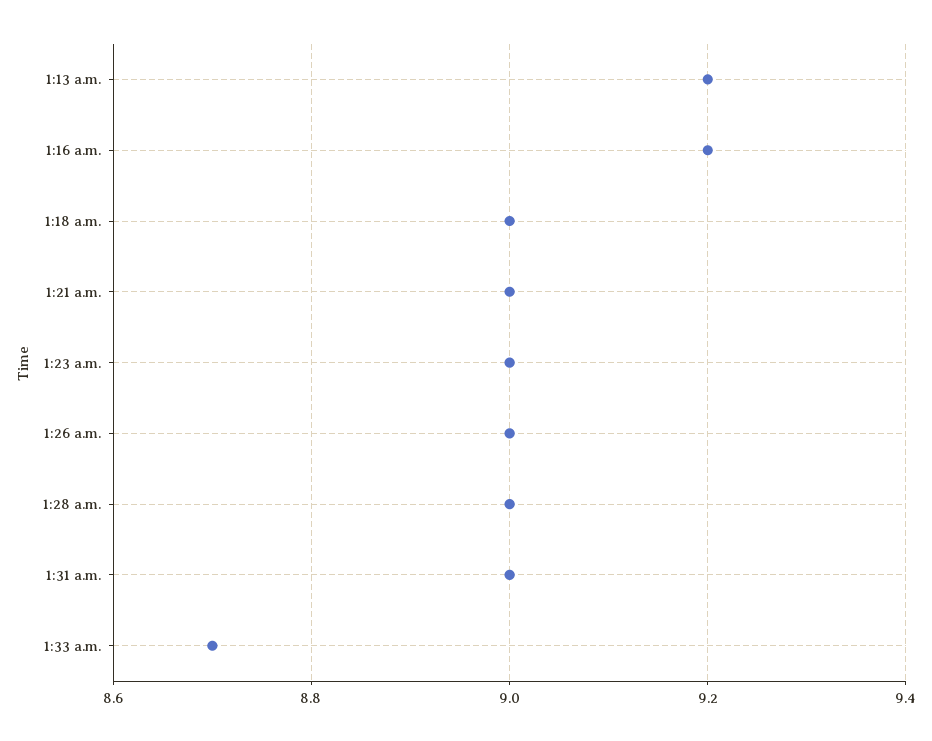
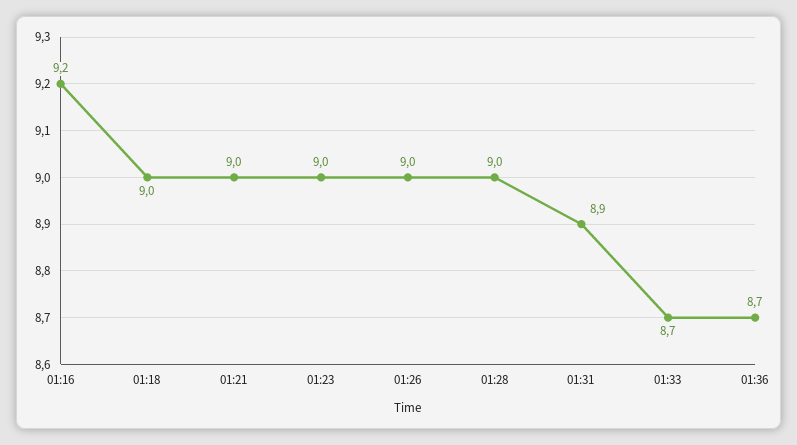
1:13 a.m.: 9.2 -> none
1:31 a.m.: 9 -> 8.9
01:36: none -> 8.7

